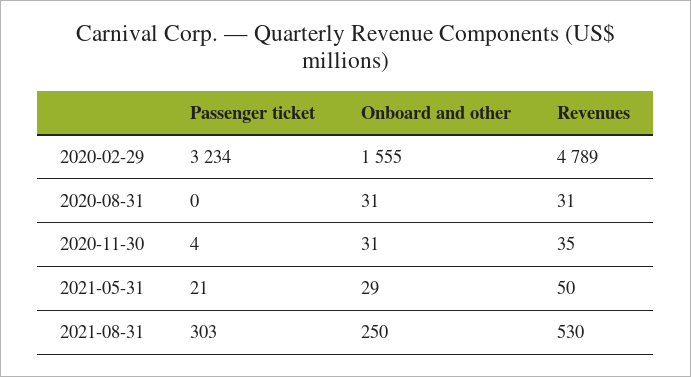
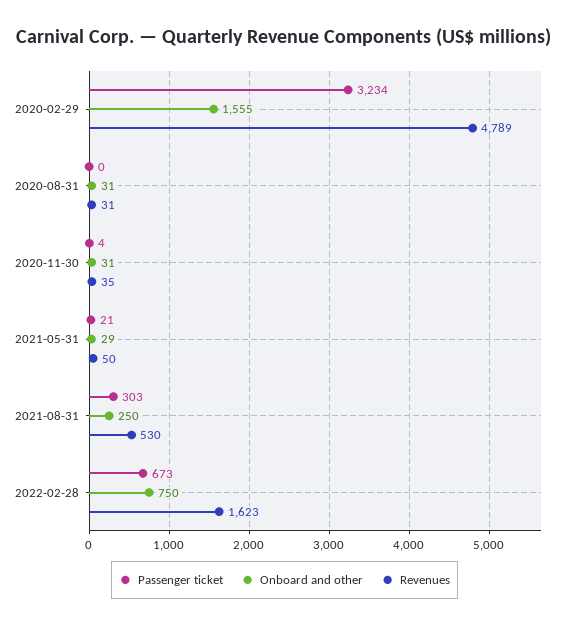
Passenger ticket, 2022-02-28: none -> 673
Onboard and other, 2022-02-28: none -> 750
Revenues, 2022-02-28: none -> 1623

